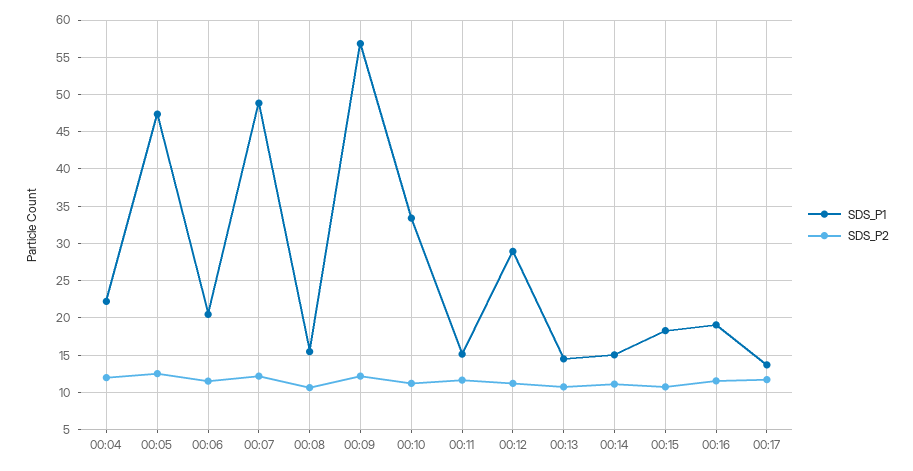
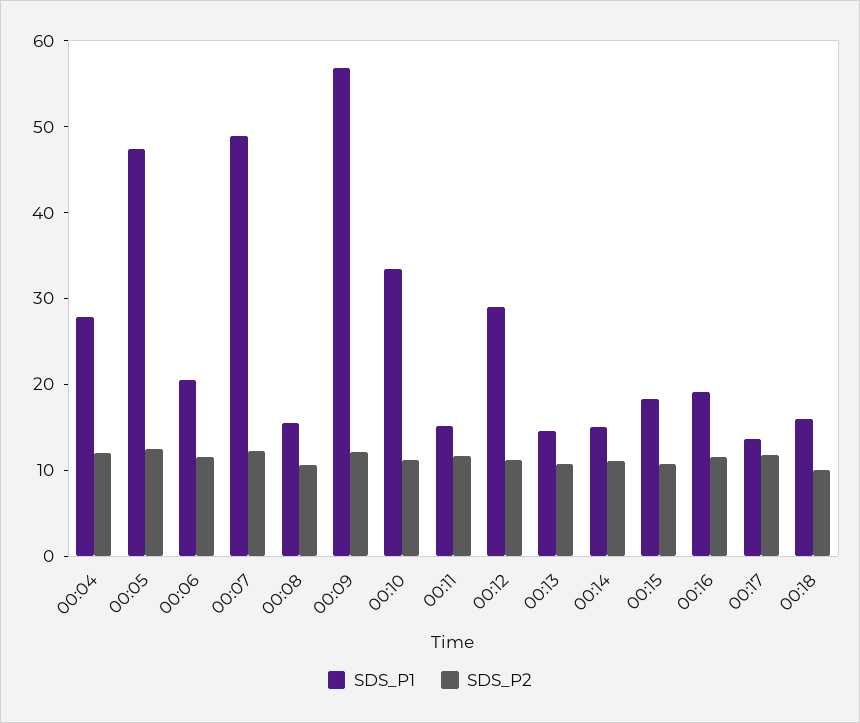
SDS_P1, 00:04: 22 -> 28
SDS_P1, 00:18: none -> 16
SDS_P2, 00:18: none -> 10

